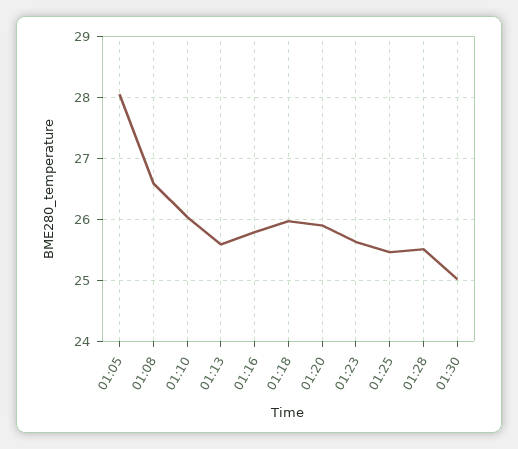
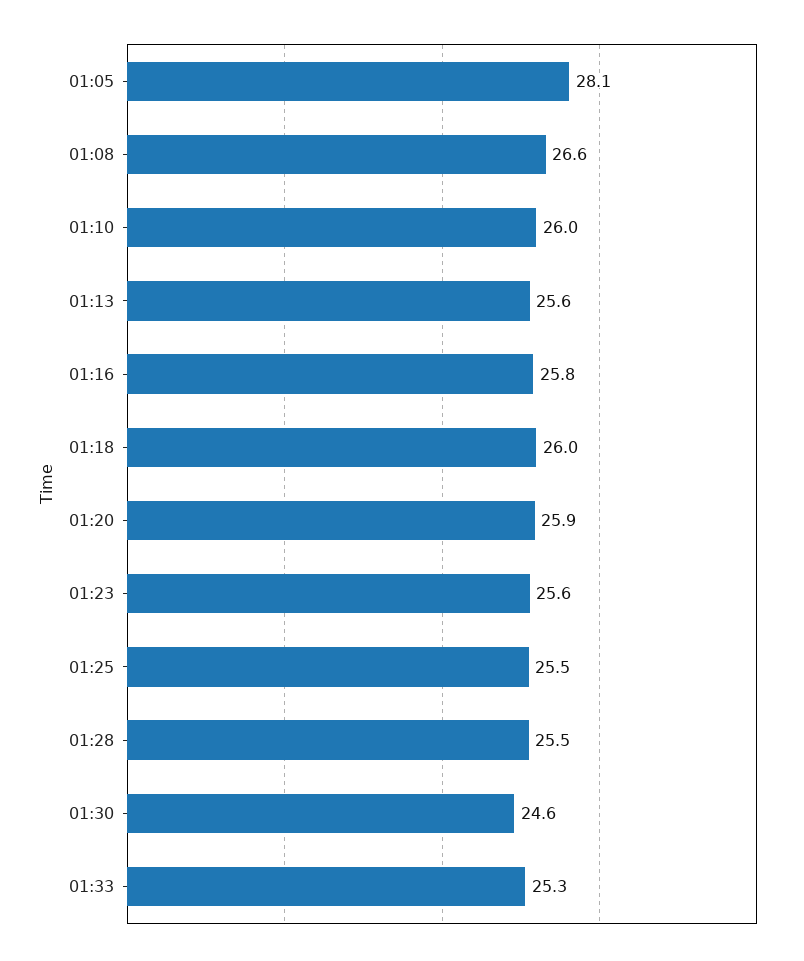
01:30: 25 -> 24.6
01:33: none -> 25.3

